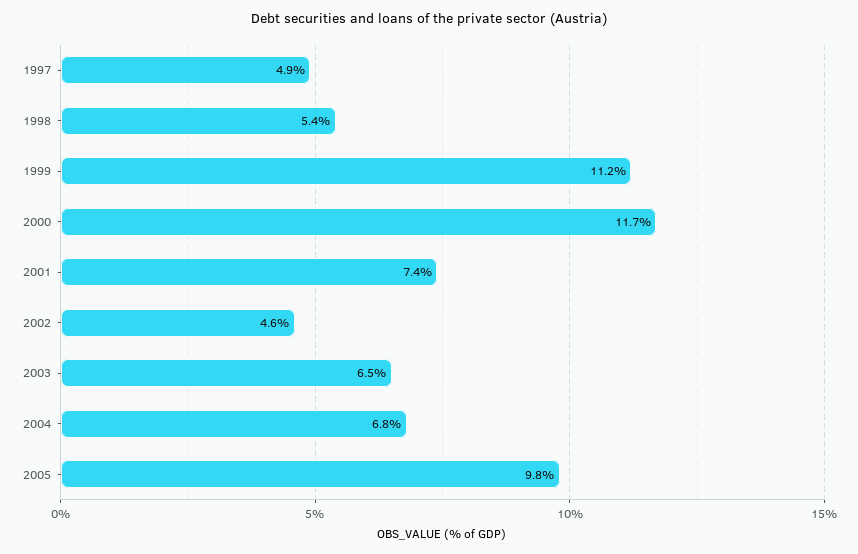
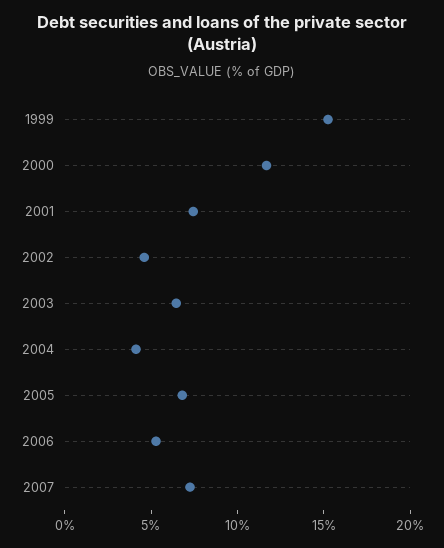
1997: 4.9 -> none
1998: 5.4 -> none
1999: 11.2 -> 15
2004: 6.8 -> 4
2005: 9.8 -> 7
2006: none -> 5
2007: none -> 7

